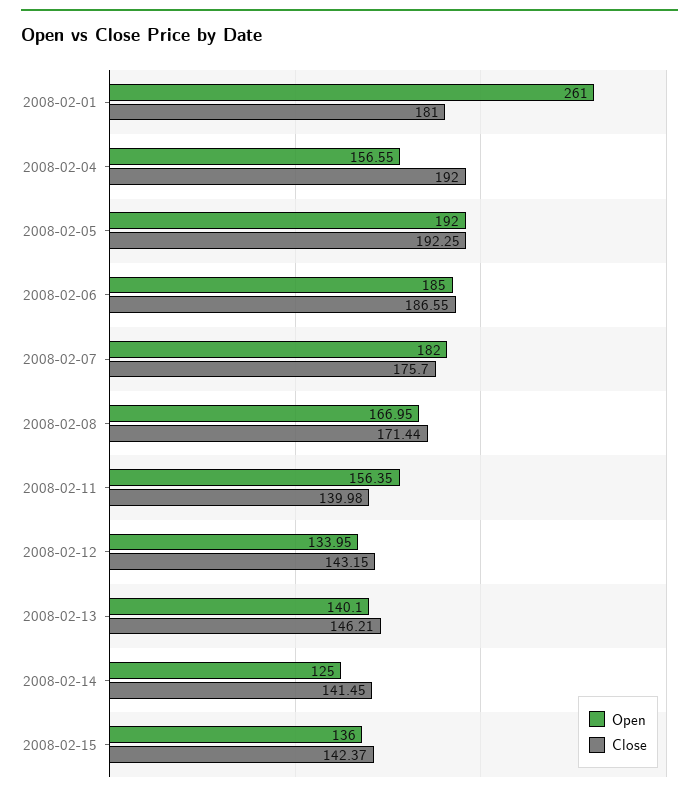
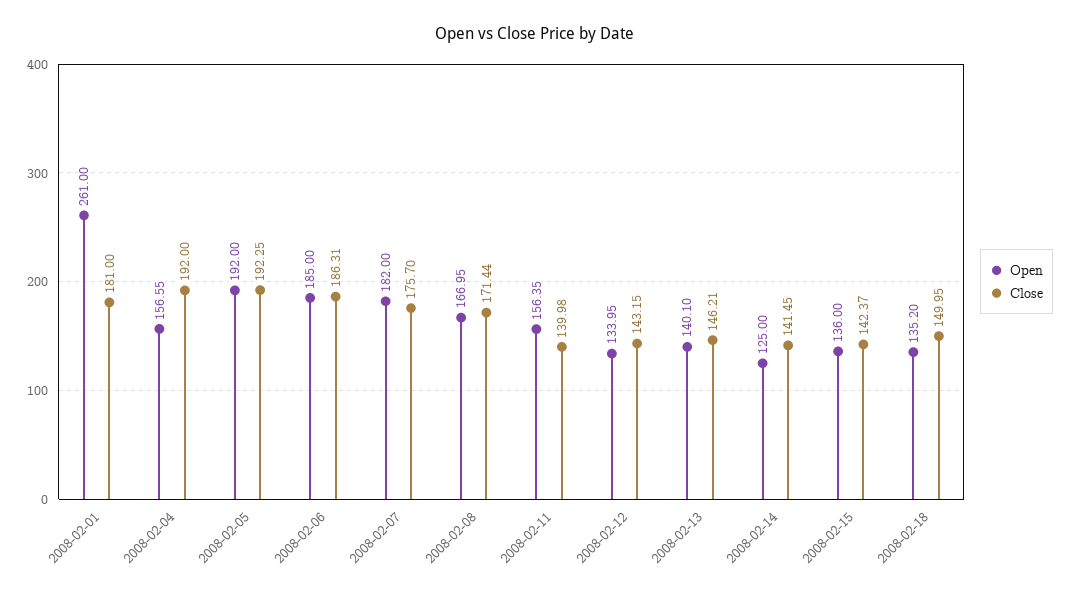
Close, 2008-02-06: 186.55 -> 186.31
Open, 2008-02-18: none -> 135.2
Close, 2008-02-18: none -> 149.95

